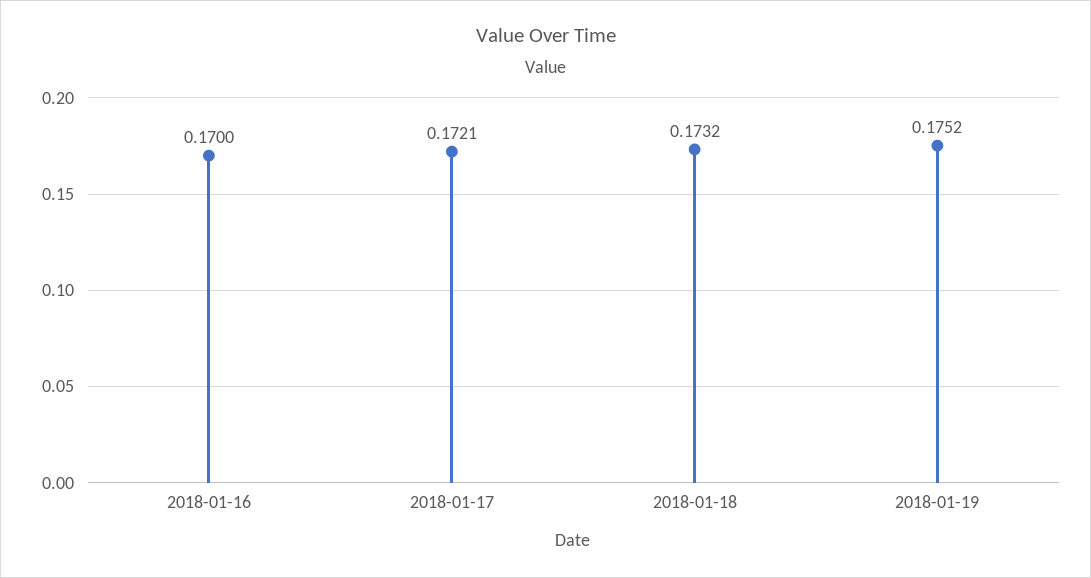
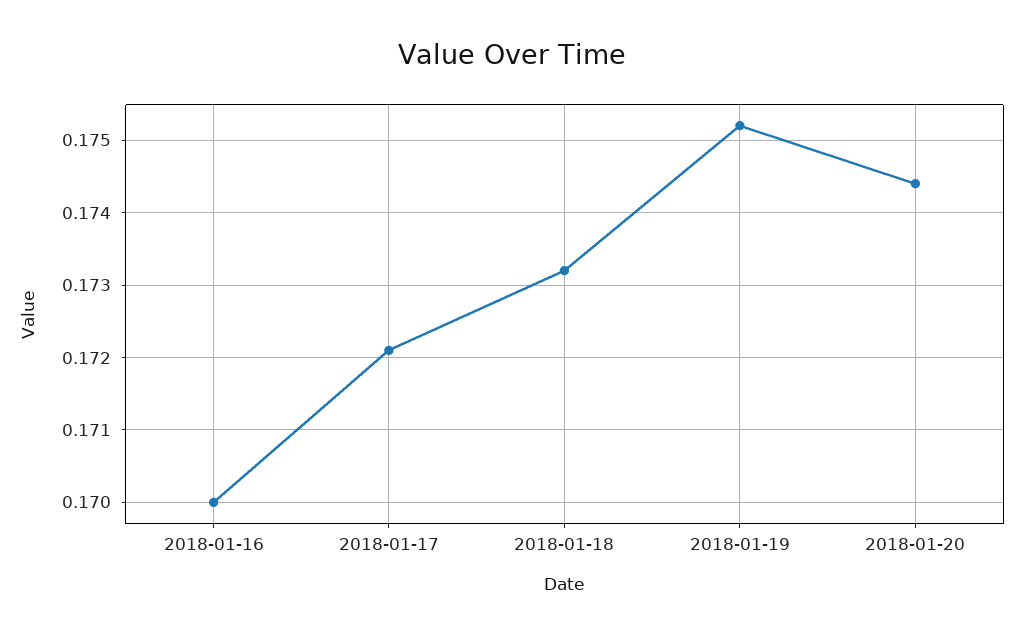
2018-01-20: none -> 0.1744

